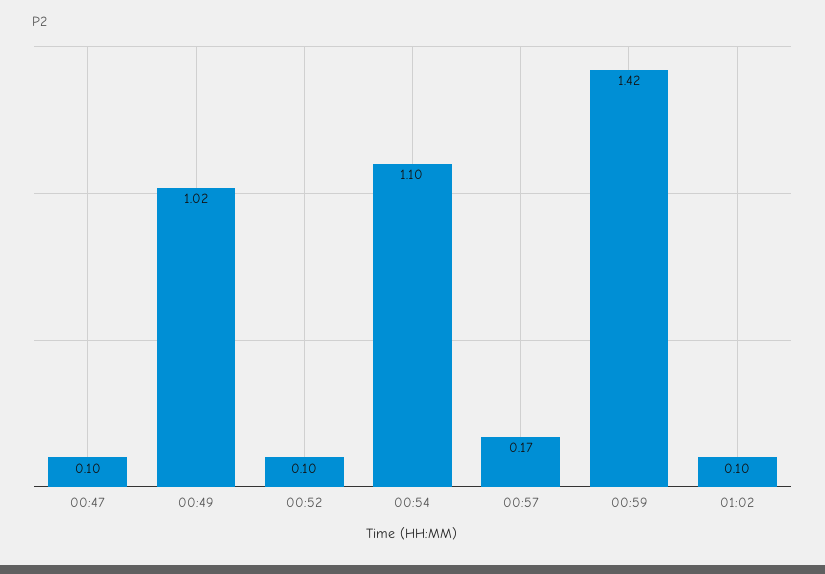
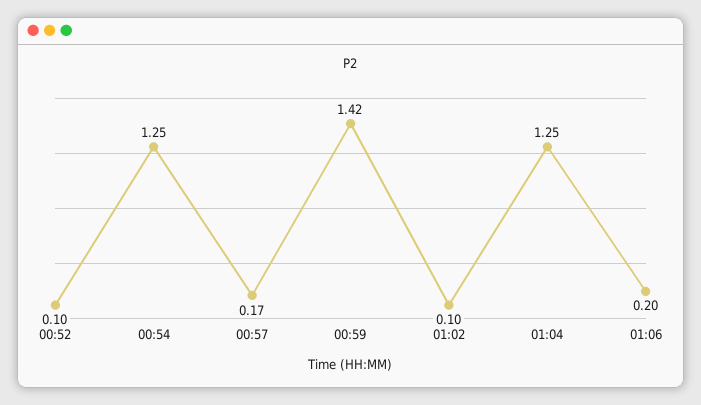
00:47: 0.1 -> none
00:49: 1.02 -> none
00:54: 1.1 -> 1.25
01:04: none -> 1.25
01:06: none -> 0.2

